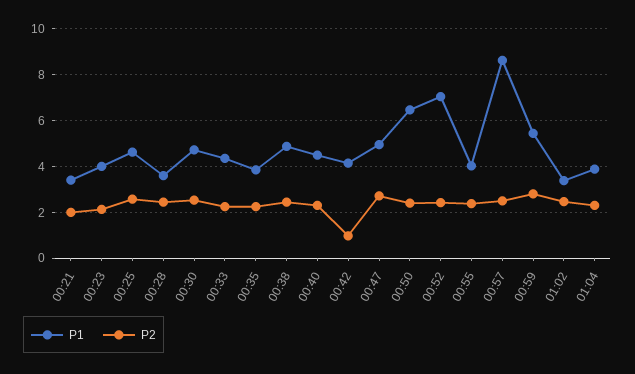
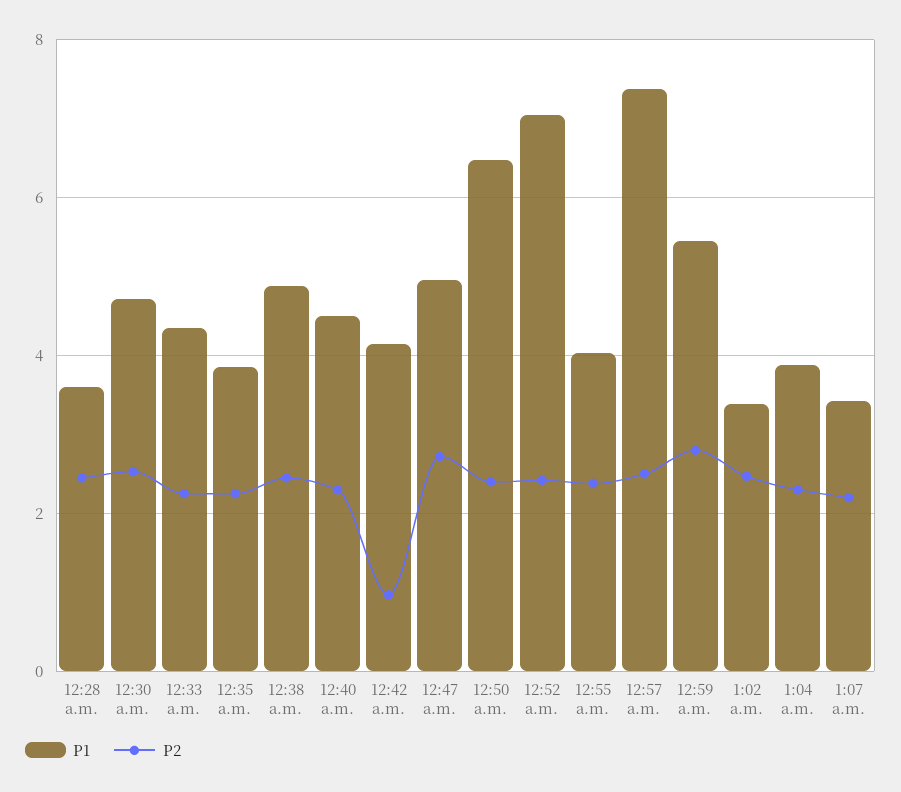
P1, 00:21: 3.5 -> none
P2, 00:21: 2 -> none
P1, 00:23: 4 -> none
P2, 00:23: 2 -> none
P1, 00:25: 4.5 -> none
P2, 00:25: 2.5 -> none
P1, 00:57: 8.5 -> 7.4
P1, 1:07 a.m.: none -> 3.4
P2, 1:07 a.m.: none -> 2.2

